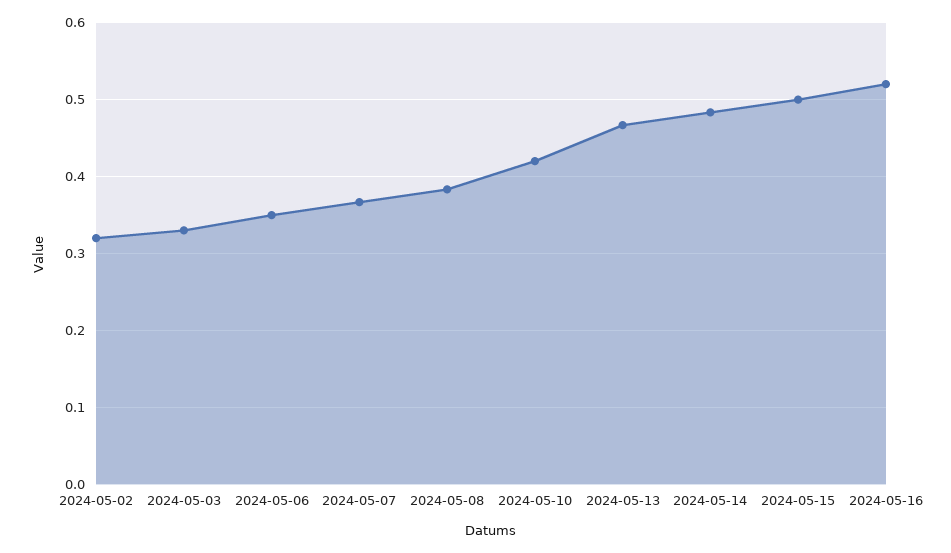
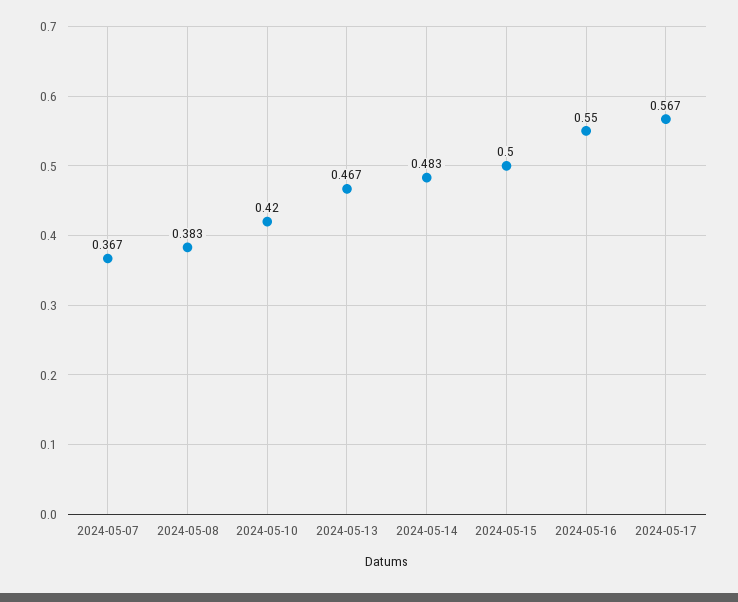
2024-05-02: 0.32 -> none
2024-05-03: 0.33 -> none
2024-05-06: 0.35 -> none
2024-05-16: 0.52 -> 0.55
2024-05-17: none -> 0.567

